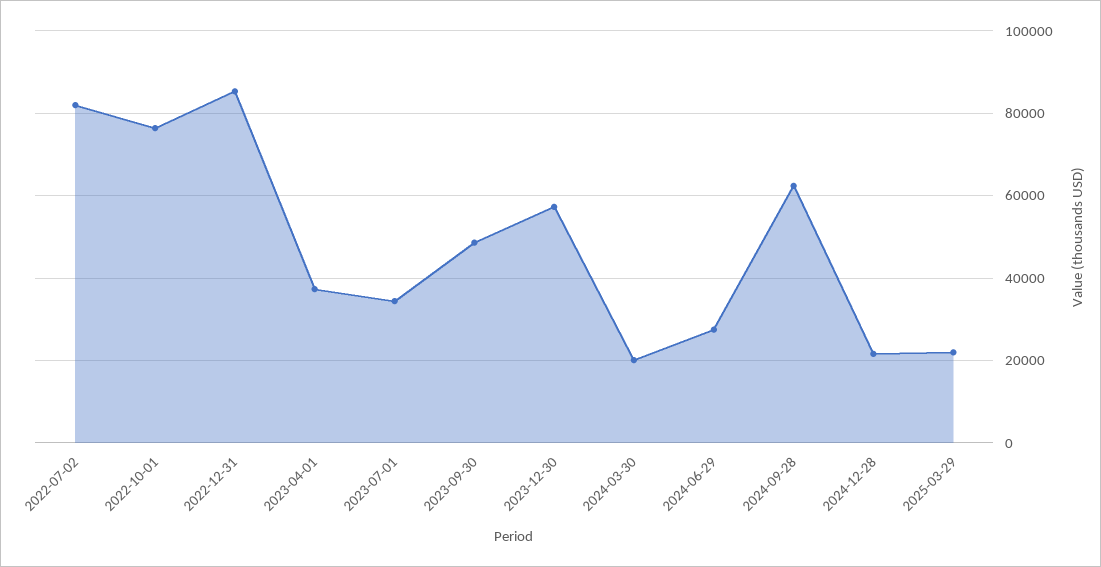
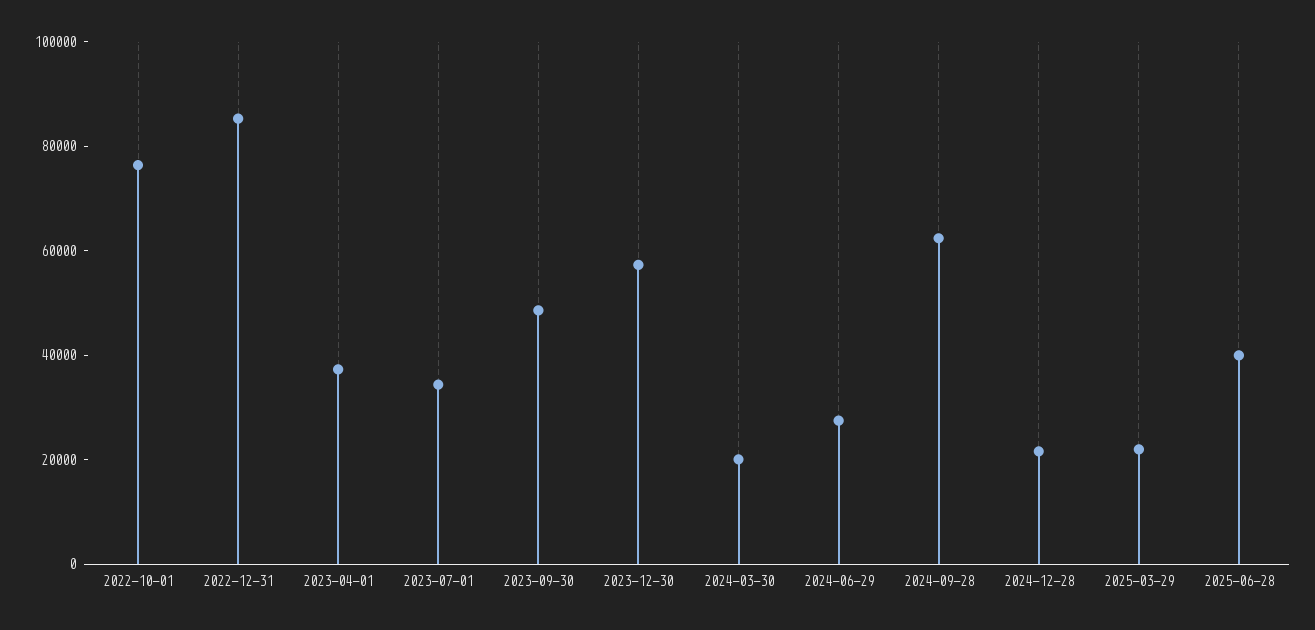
2022-07-02: 82000 -> none
2025-06-28: none -> 40000

